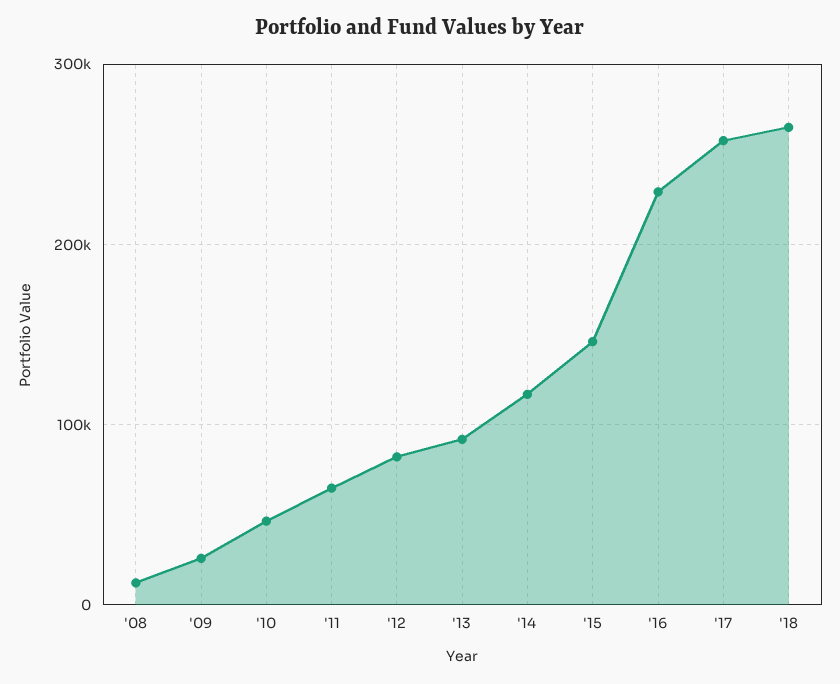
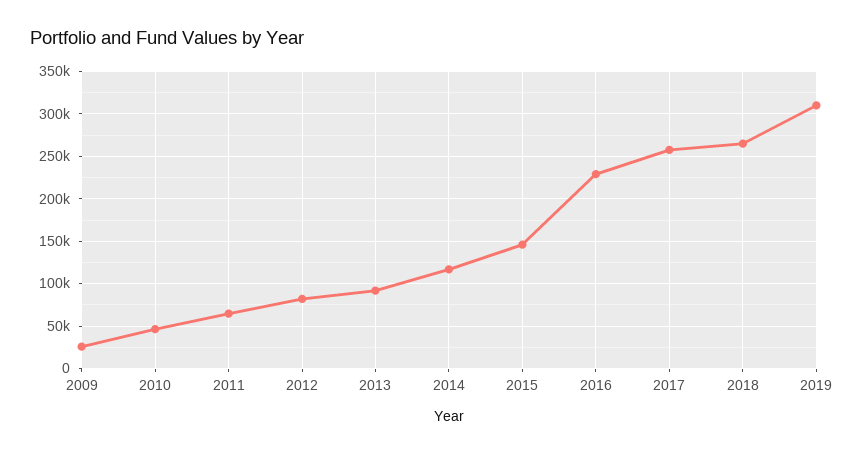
'08: 10000 -> none
2019: none -> 310000

